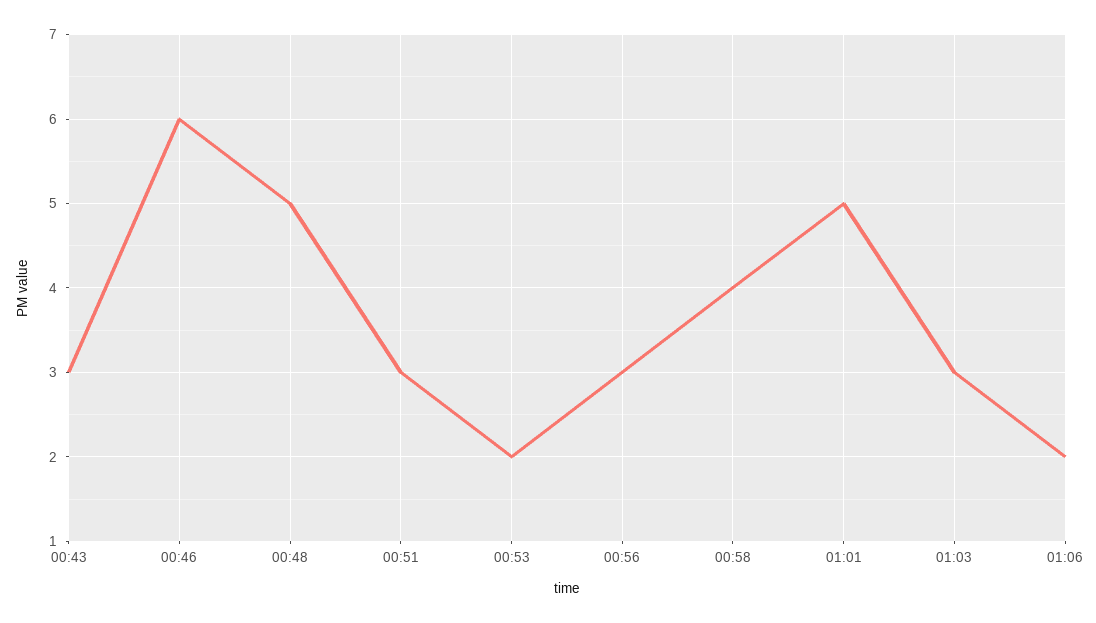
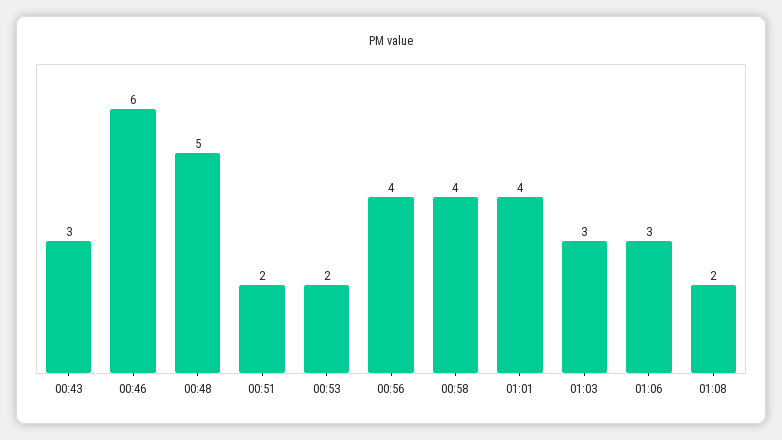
00:51: 3 -> 2
00:56: 3 -> 4
01:01: 5 -> 4
01:06: 2 -> 3
01:08: none -> 2

